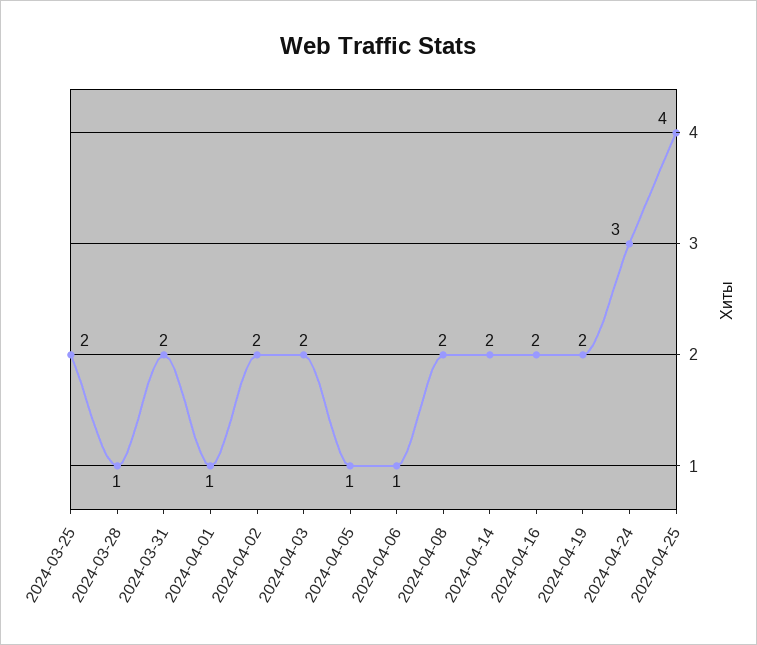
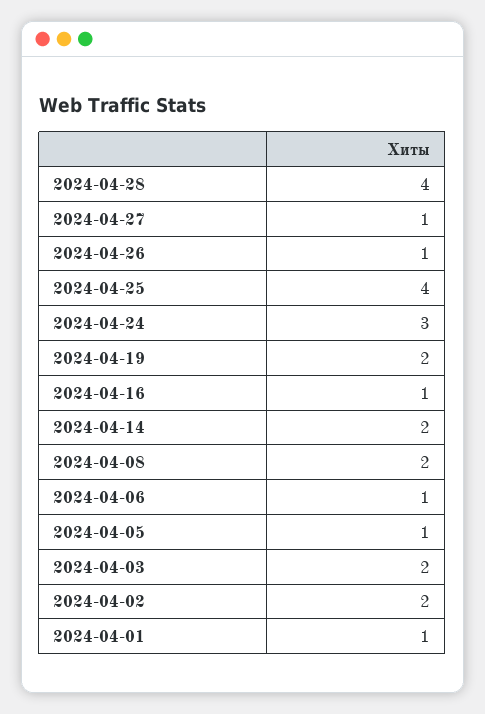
2024-03-25: 2 -> none
2024-03-28: 1 -> none
2024-03-31: 2 -> none
2024-04-16: 2 -> 1
2024-04-28: none -> 4
2024-04-27: none -> 1
2024-04-26: none -> 1

